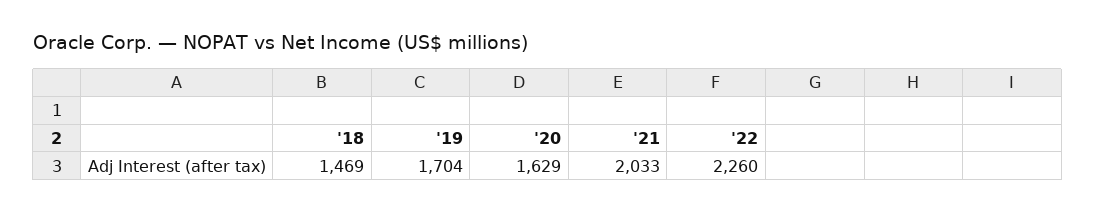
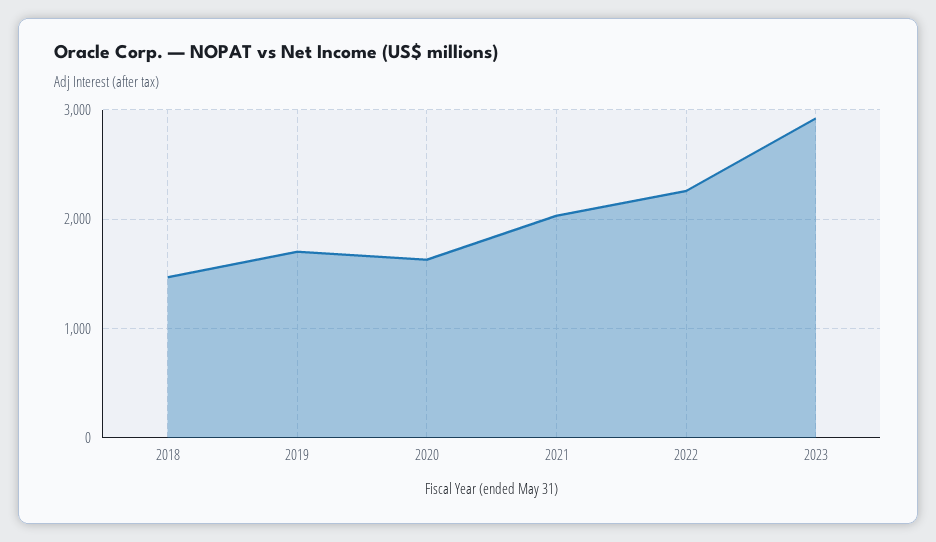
2023: none -> 2900

